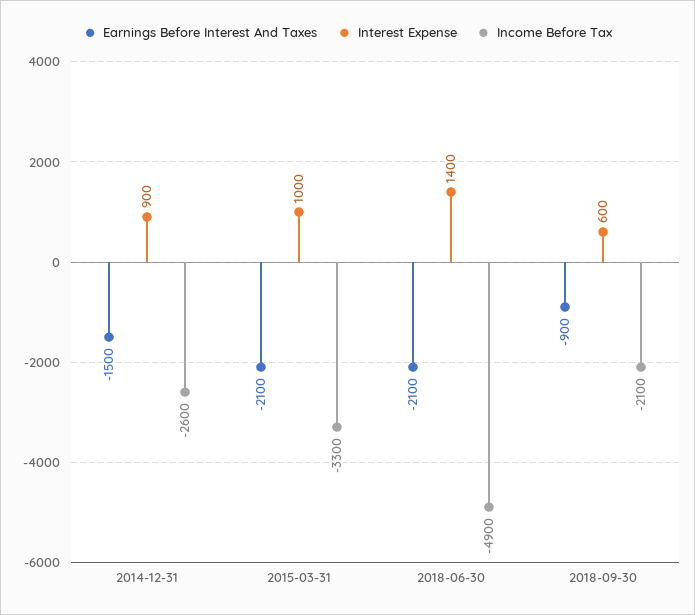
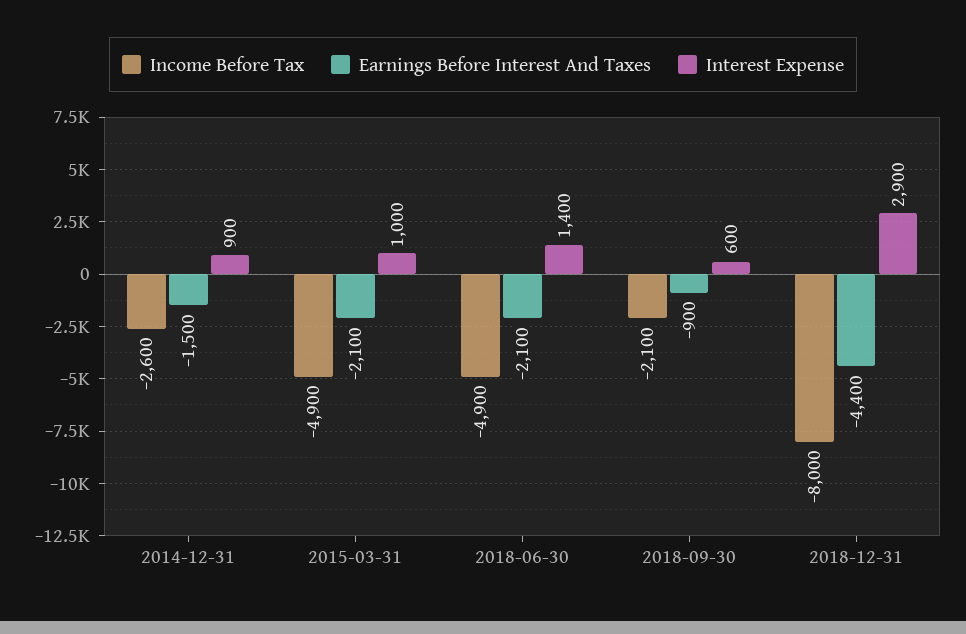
Income Before Tax, 2015-03-31: -3300 -> -4900
Income Before Tax, 2018-12-31: none -> -8000
Earnings Before Interest And Taxes, 2018-12-31: none -> -4400
Interest Expense, 2018-12-31: none -> 2900

